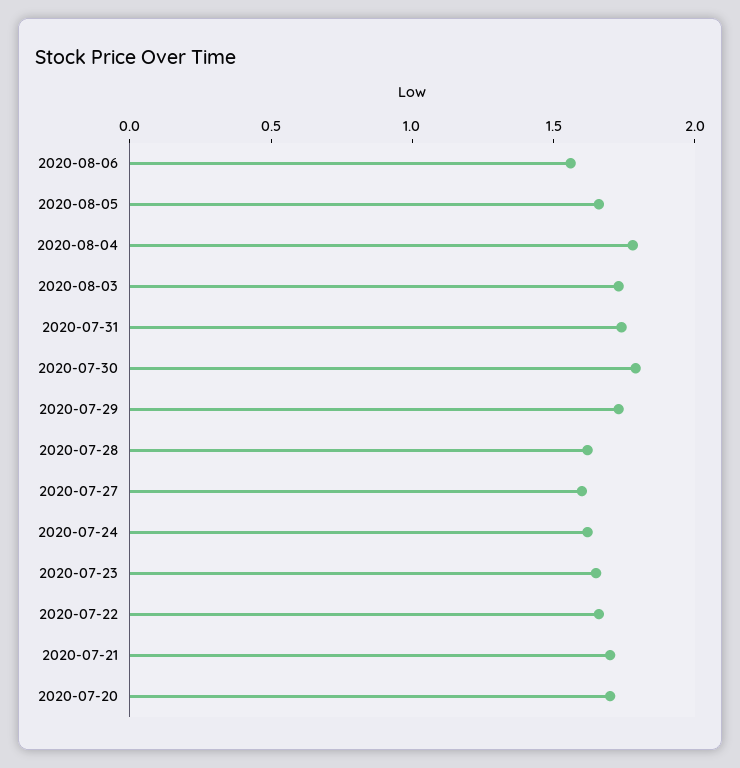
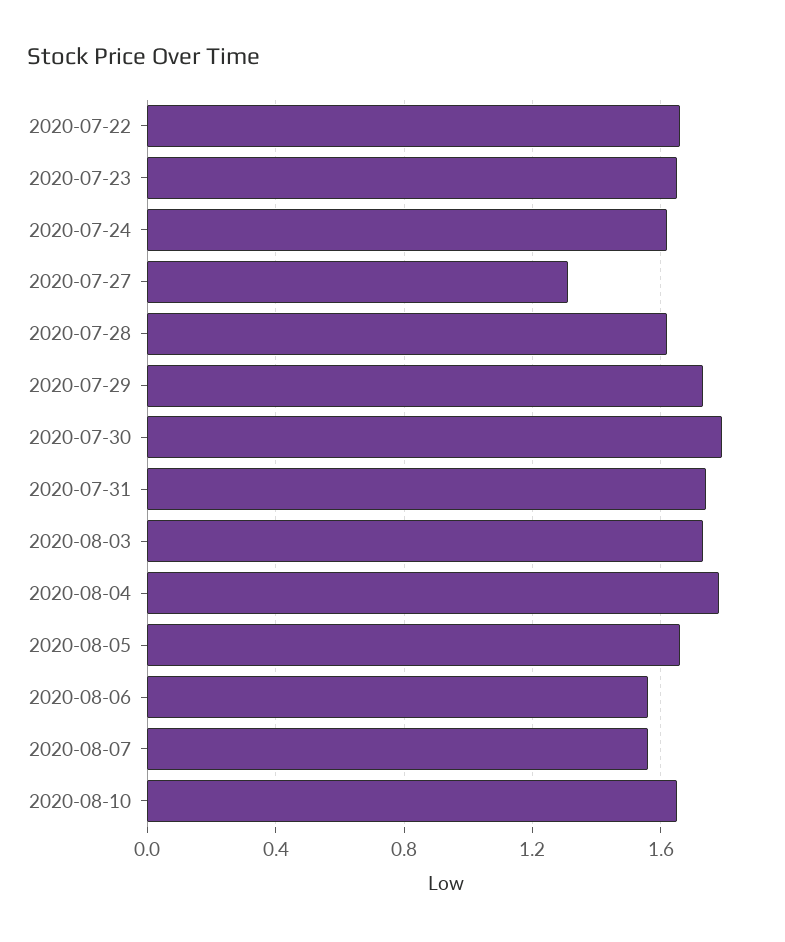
2020-07-27: 1.6 -> 1.3
2020-07-21: 1.7 -> none
2020-07-20: 1.7 -> none
2020-08-07: none -> 1.55
2020-08-10: none -> 1.65

